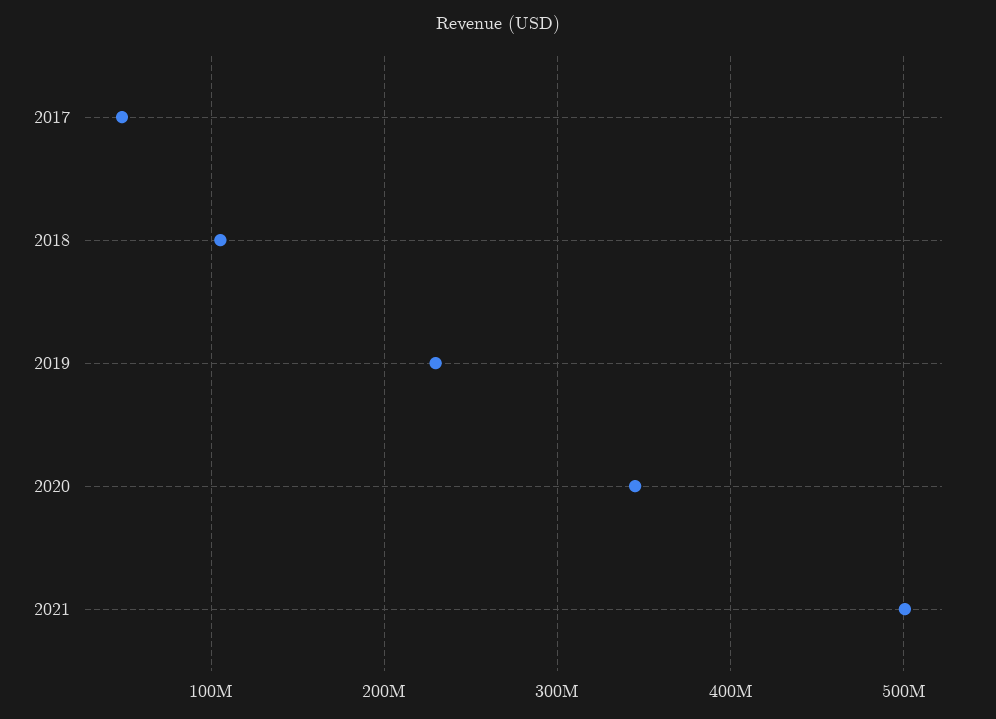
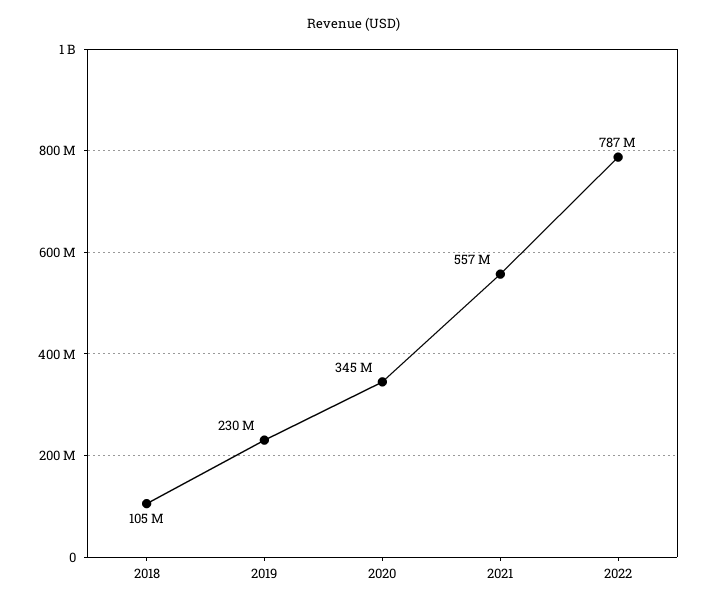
2017: 50000000 -> none
2021: 500000000 -> 557000000
2022: none -> 787000000

